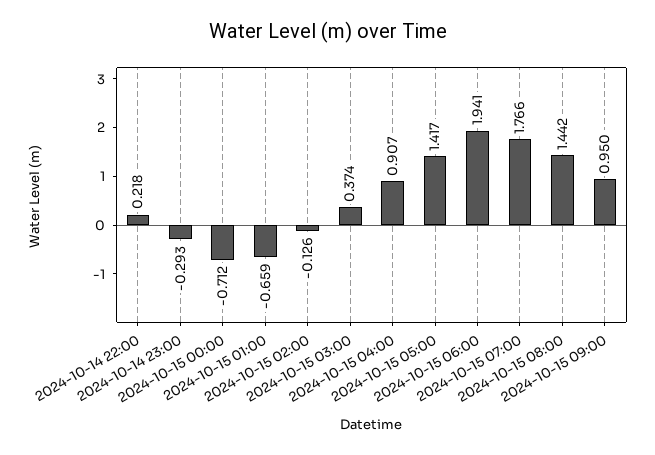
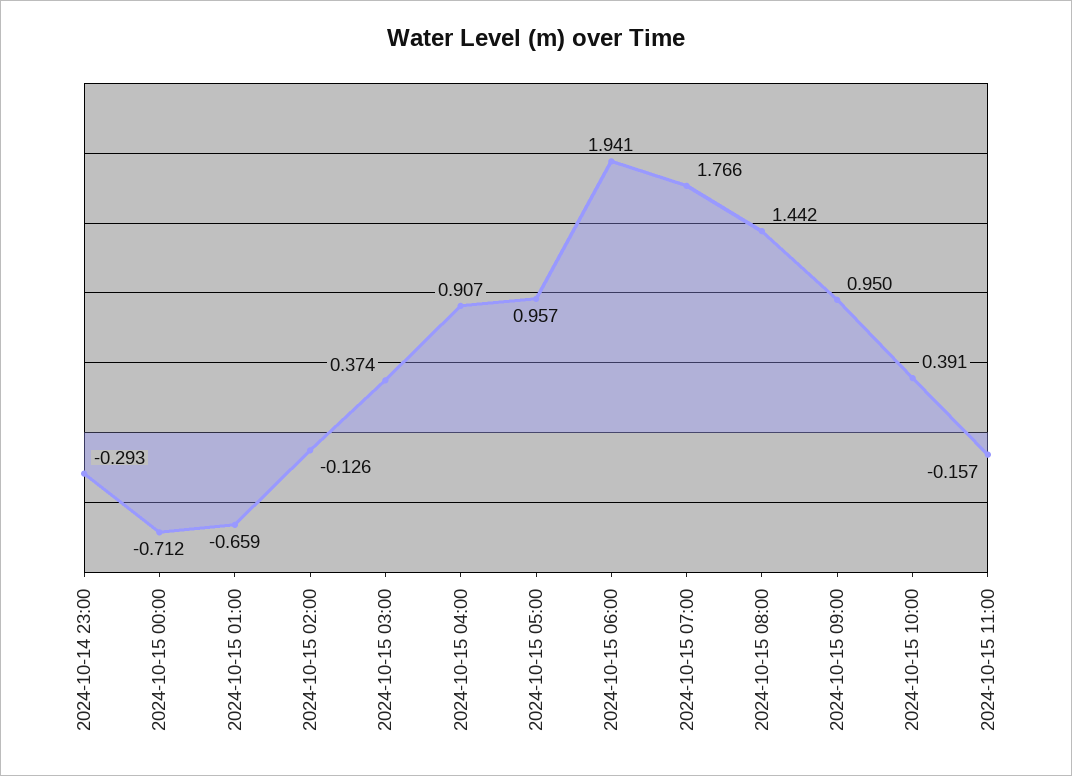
2024-10-14 22:00: 0.218 -> none
2024-10-15 05:00: 1.417 -> 0.957
2024-10-15 10:00: none -> 0.391
2024-10-15 11:00: none -> -0.157

